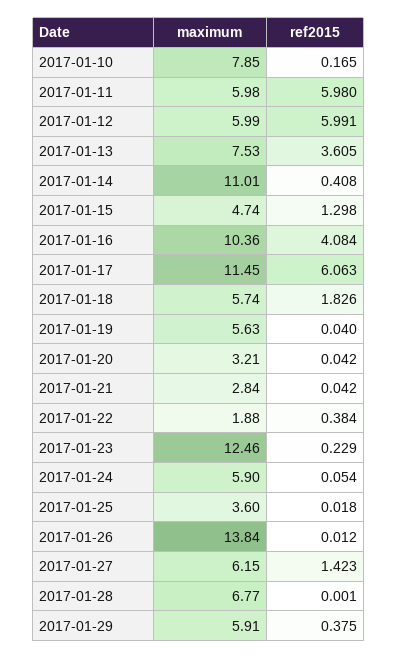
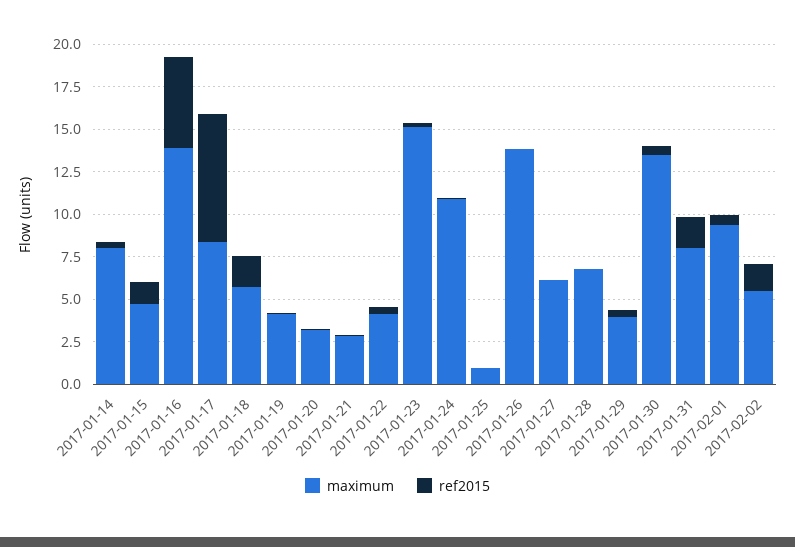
maximum, 2017-01-10: 7.85 -> none
ref2015, 2017-01-10: 0.165 -> none
maximum, 2017-01-11: 5.98 -> none
ref2015, 2017-01-11: 5.98 -> none
maximum, 2017-01-12: 5.99 -> none
ref2015, 2017-01-12: 5.991 -> none
maximum, 2017-01-13: 7.53 -> none
ref2015, 2017-01-13: 3.605 -> none
maximum, 2017-01-14: 11.01 -> 8
maximum, 2017-01-16: 10.36 -> 14
ref2015, 2017-01-16: 4.084 -> 5.5
maximum, 2017-01-17: 11.45 -> 8.5
ref2015, 2017-01-17: 6.063 -> 7.5
maximum, 2017-01-19: 5.63 -> 4
maximum, 2017-01-22: 1.88 -> 4
maximum, 2017-01-23: 12.46 -> 15
maximum, 2017-01-24: 5.9 -> 11
maximum, 2017-01-25: 3.6 -> 1
ref2015, 2017-01-27: 1.423 -> 0
maximum, 2017-01-29: 5.91 -> 4
maximum, 2017-01-30: none -> 13.5
ref2015, 2017-01-30: none -> 0.5
maximum, 2017-01-31: none -> 8
ref2015, 2017-01-31: none -> 2
maximum, 2017-02-01: none -> 9.5
ref2015, 2017-02-01: none -> 0.5
maximum, 2017-02-02: none -> 5.5
ref2015, 2017-02-02: none -> 1.5

